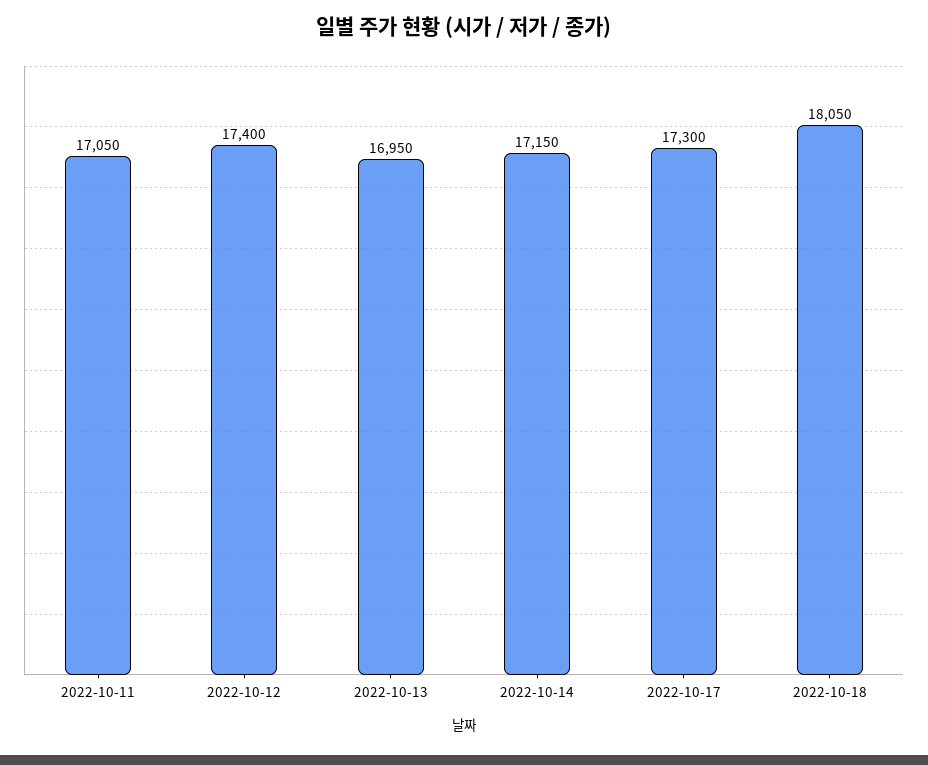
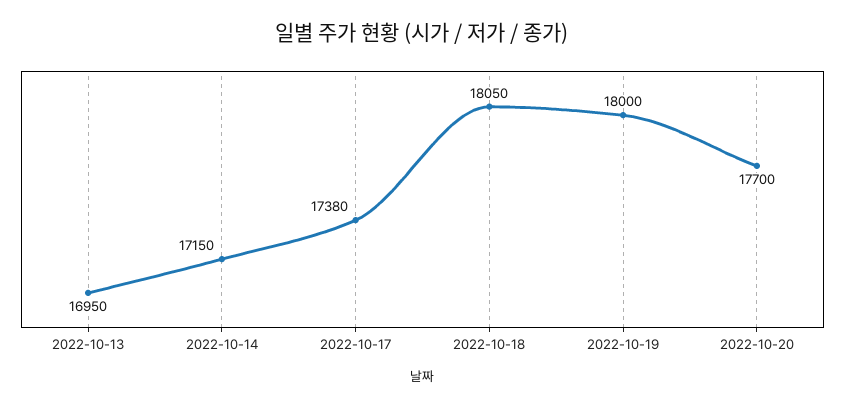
2022-10-11: 17050 -> none
2022-10-12: 17400 -> none
2022-10-17: 17300 -> 17380
2022-10-19: none -> 18000
2022-10-20: none -> 17700

